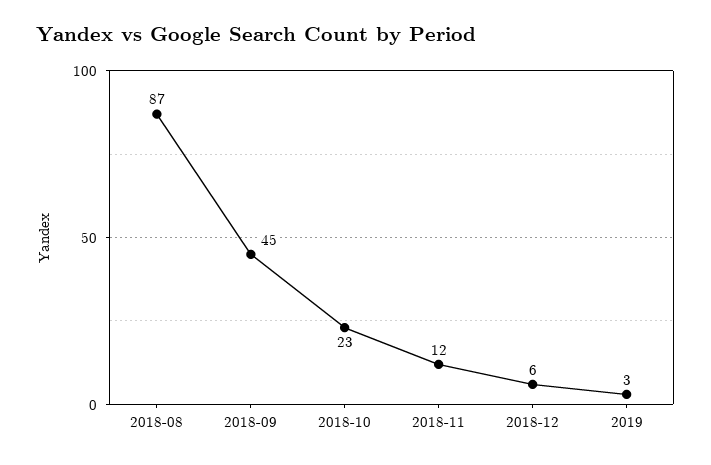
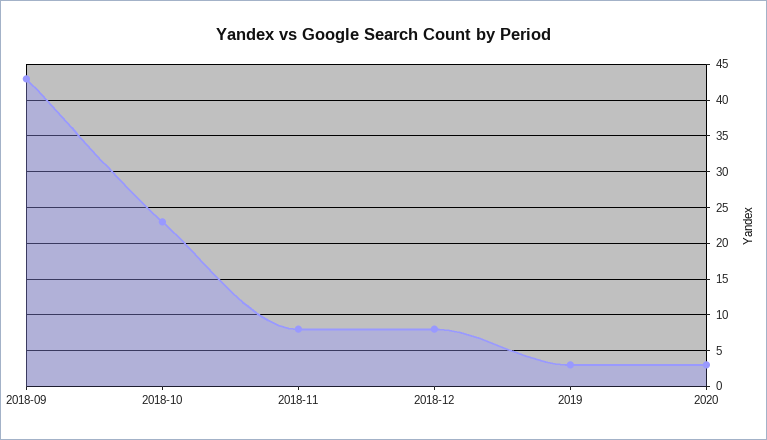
2018-08: 87 -> none
2018-09: 45 -> 43
2018-11: 12 -> 8
2018-12: 6 -> 8
2020: none -> 3

